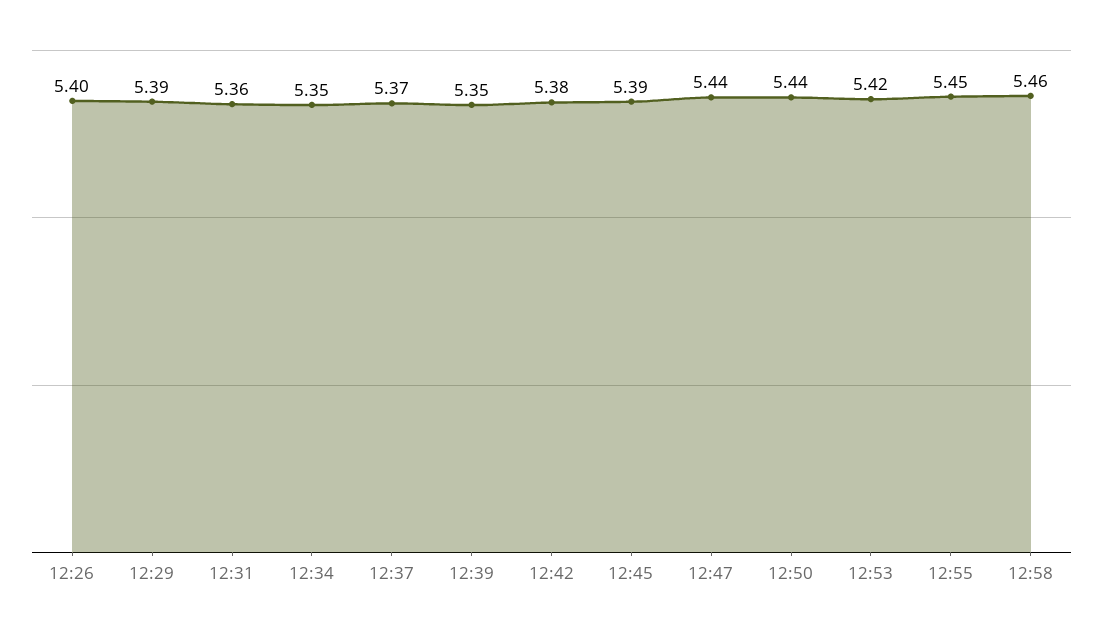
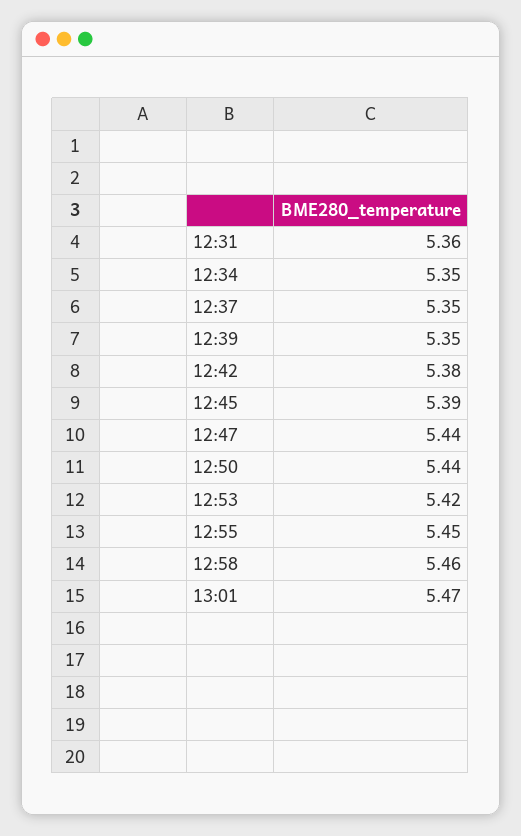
12:26: 5.4 -> none
12:29: 5.39 -> none
12:37: 5.37 -> 5.35
13:01: none -> 5.47

